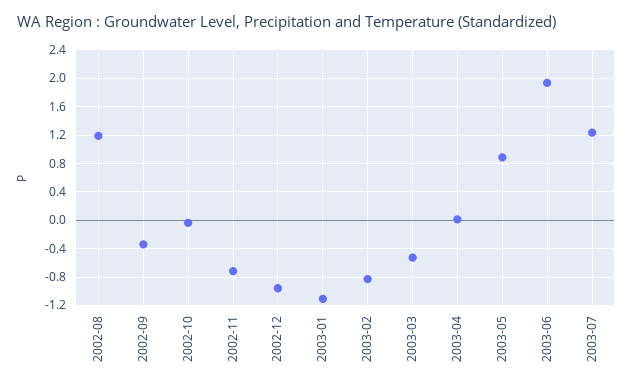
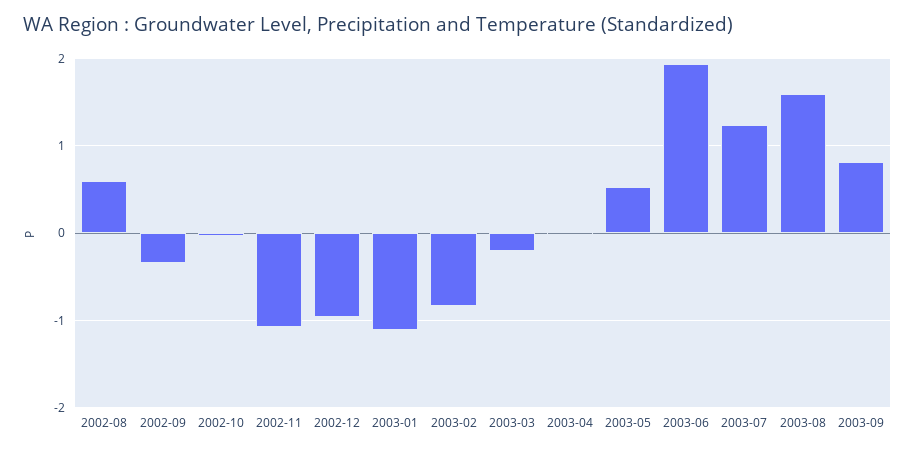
2002-08: 1.2 -> 0.6
2002-11: -0.7 -> -1.1
2003-03: -0.5 -> -0.2
2003-05: 0.9 -> 0.5
2003-08: none -> 1.6
2003-09: none -> 0.8

